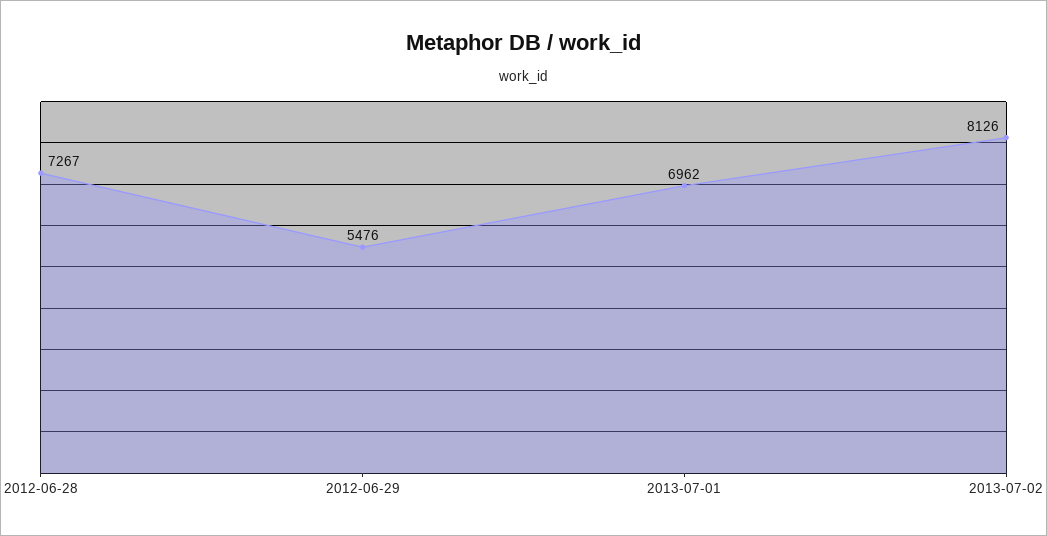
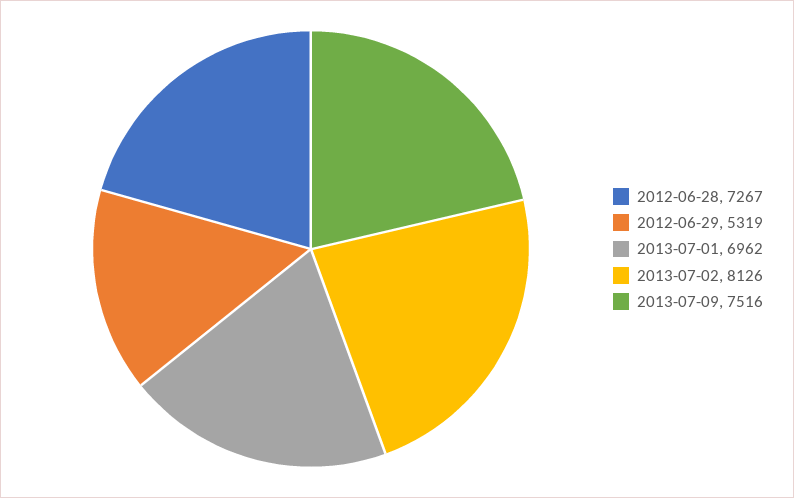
2012-06-29: 5476 -> 5319
2013-07-09: none -> 7516

